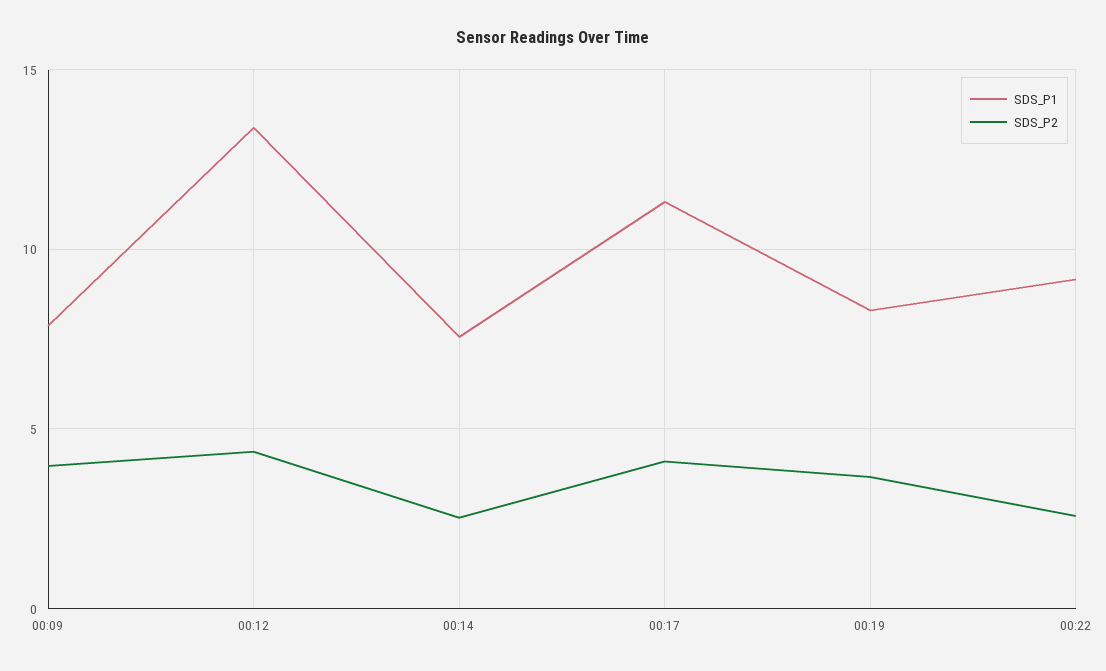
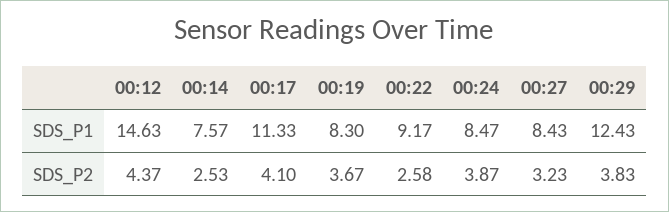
SDS_P1, 00:09: 8 -> none
SDS_P2, 00:09: 4 -> none
SDS_P1, 00:12: 13.5 -> 14.63
SDS_P1, 00:24: none -> 8.47
SDS_P1, 00:27: none -> 8.43
SDS_P1, 00:29: none -> 12.43
SDS_P2, 00:24: none -> 3.87
SDS_P2, 00:27: none -> 3.23
SDS_P2, 00:29: none -> 3.83

